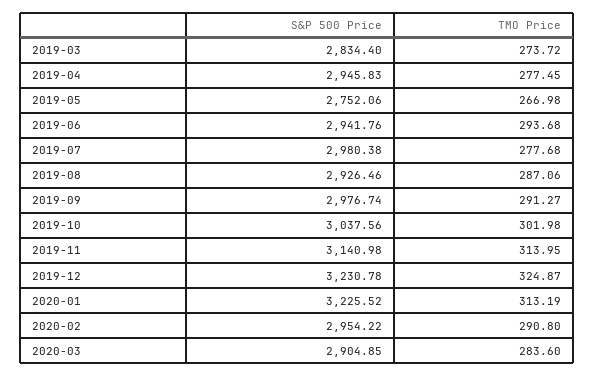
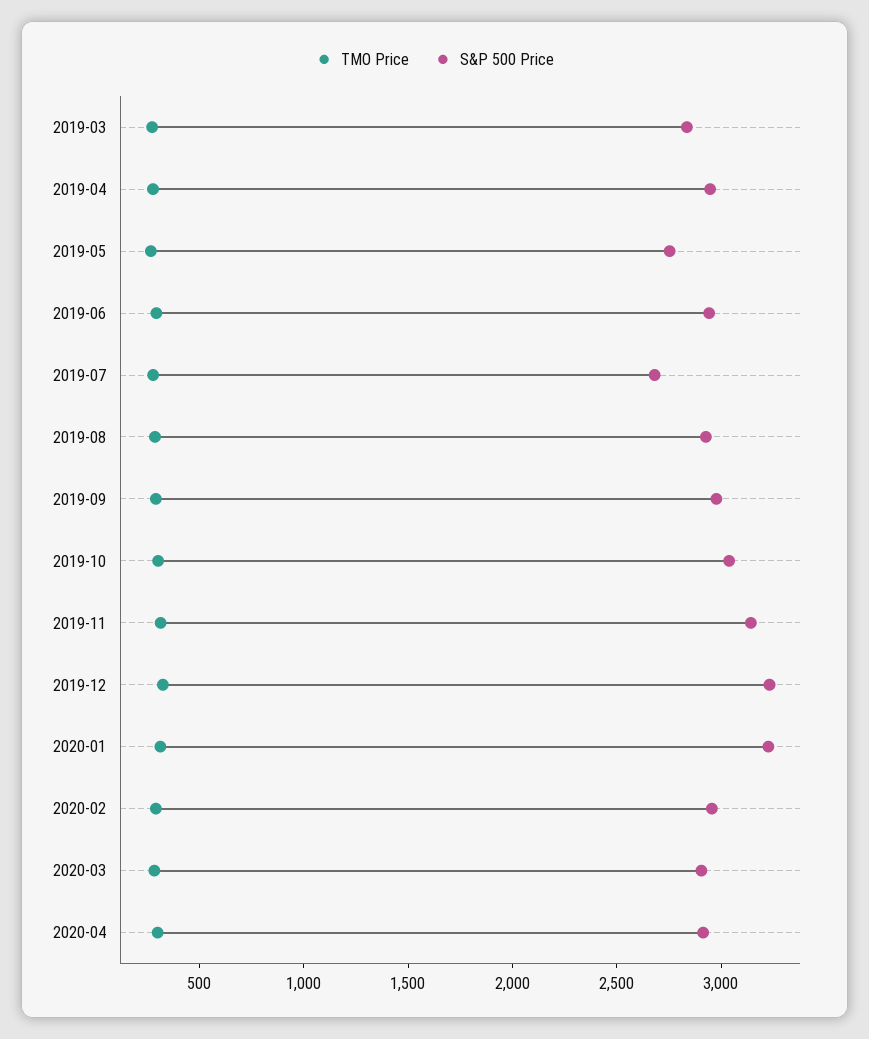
S&P 500 Price, 2019-07: 2980.38 -> 2700
TMO Price, 2020-04: none -> 300
S&P 500 Price, 2020-04: none -> 2900

